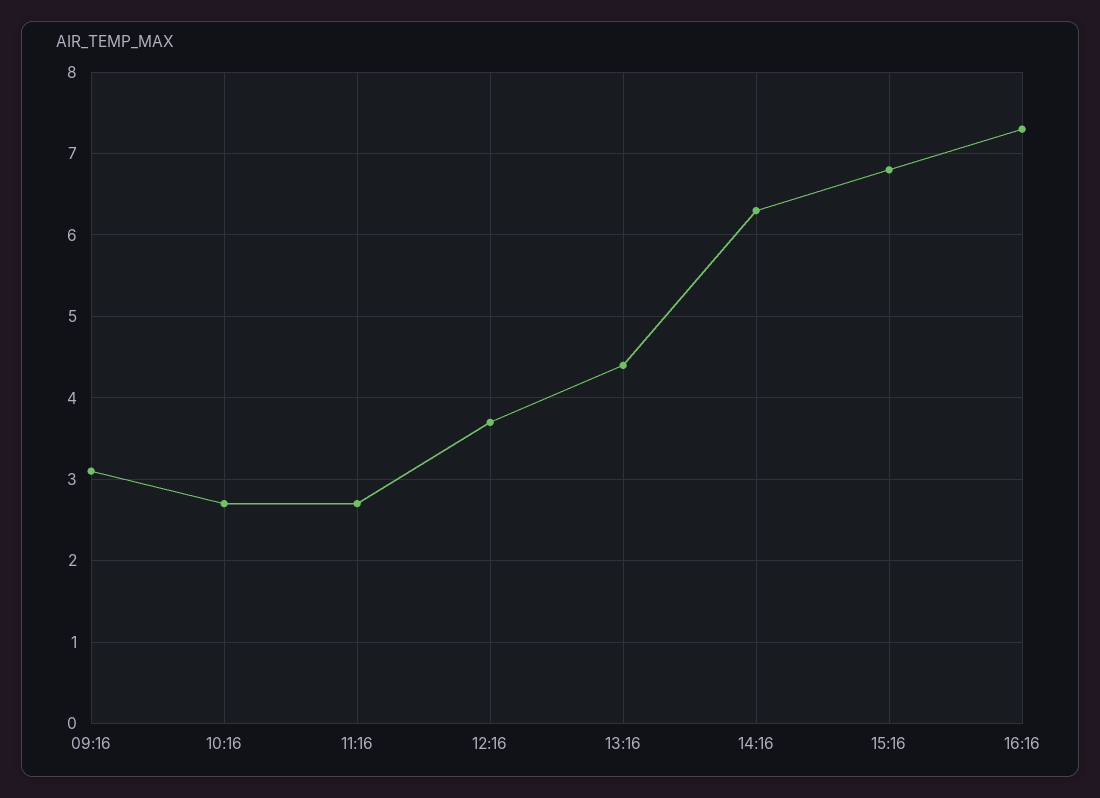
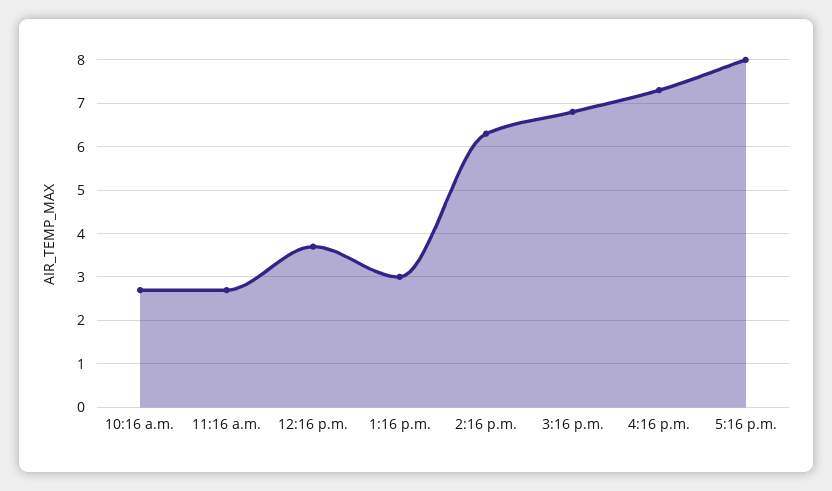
09:16: 3.1 -> none
13:16: 4.4 -> 3
5:16 p.m.: none -> 8

